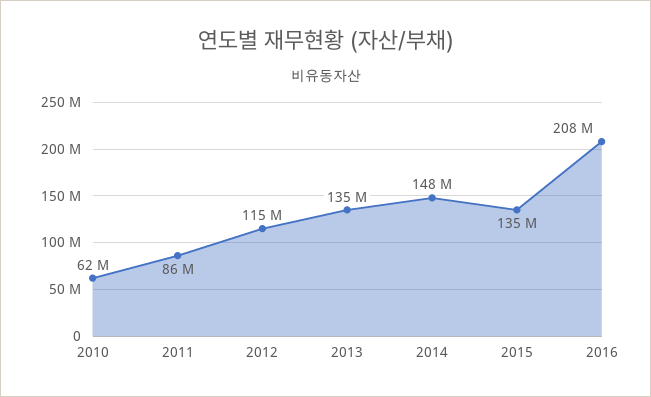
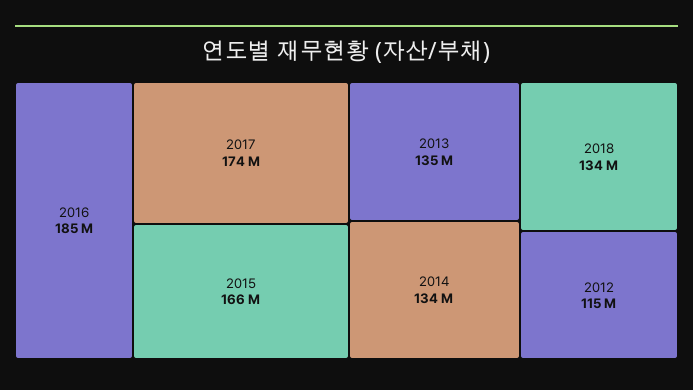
2010: 62000000 -> none
2011: 86000000 -> none
2014: 148000000 -> 134000000
2015: 135000000 -> 166000000
2016: 208000000 -> 185000000
2017: none -> 174000000
2018: none -> 134000000

